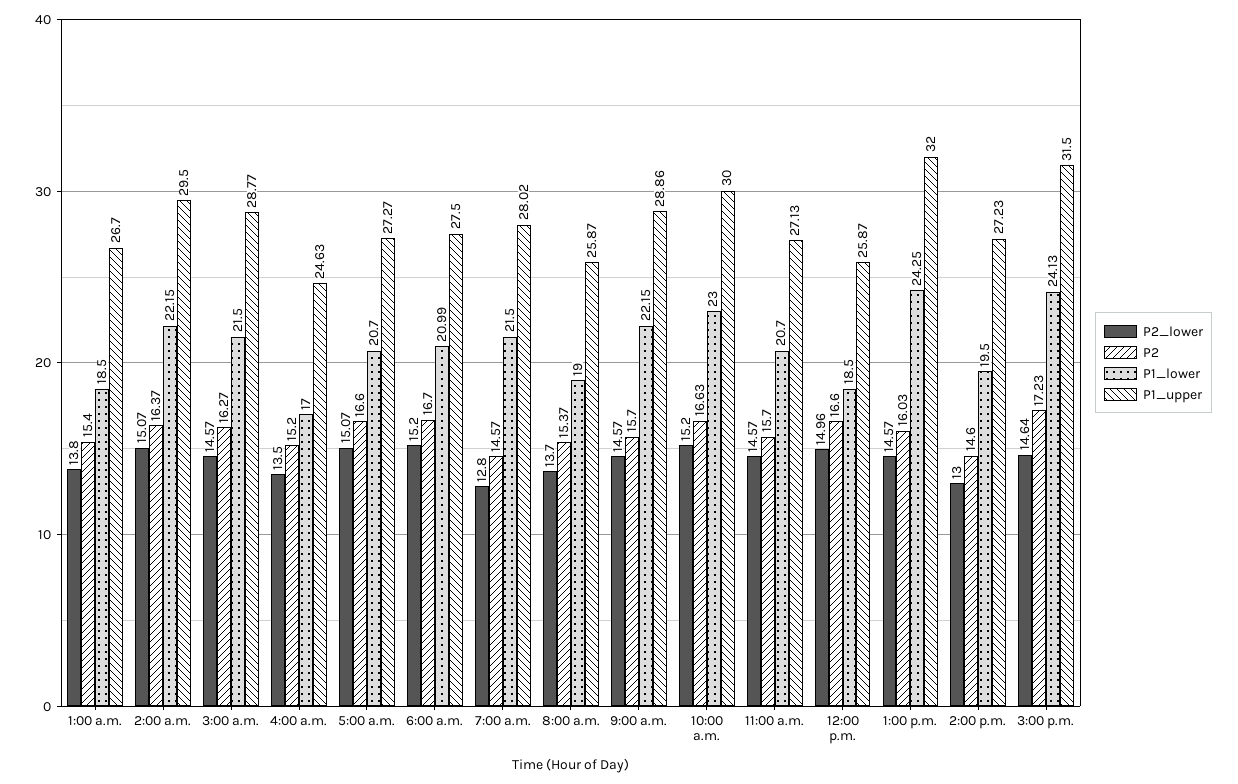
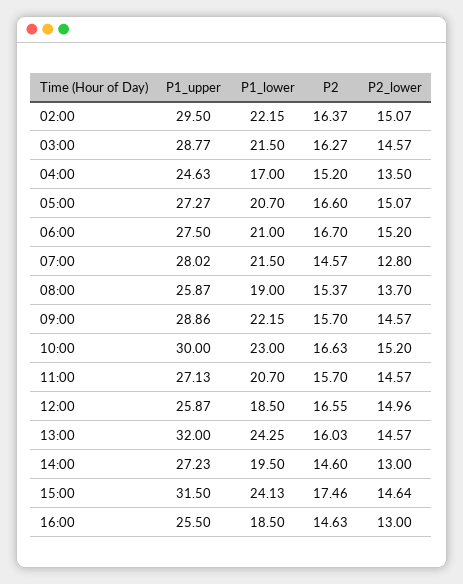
P2_lower, 1:00 a.m.: 13.8 -> none
P2, 1:00 a.m.: 15.4 -> none
P1_lower, 1:00 a.m.: 18.5 -> none
P1_upper, 1:00 a.m.: 26.7 -> none
P1_lower, 6:00 a.m.: 20.99 -> 21
P2, 12:00 p.m.: 16.6 -> 16.55
P2, 3:00 p.m.: 17.23 -> 17.46
P1_upper, 16:00: none -> 25.5
P1_lower, 16:00: none -> 18.5
P2, 16:00: none -> 14.63
P2_lower, 16:00: none -> 13

